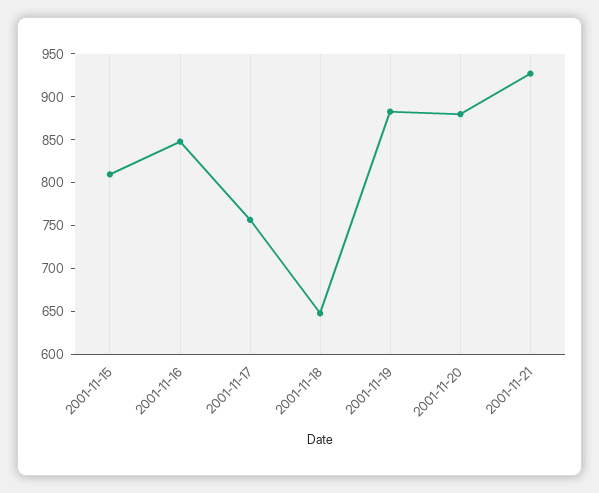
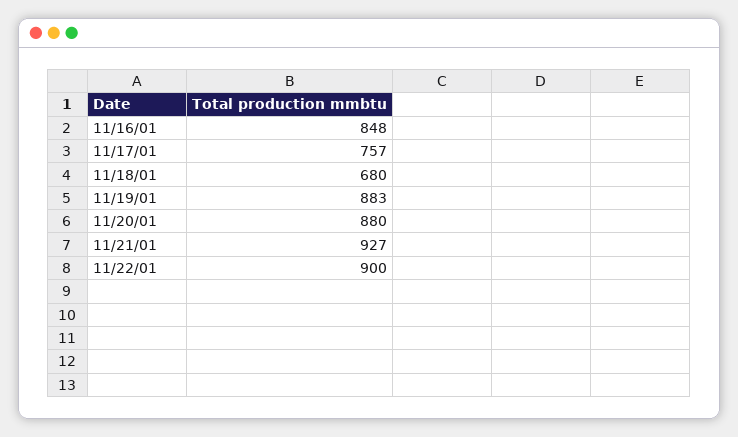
2001-11-15: 810 -> none
2001-11-18: 650 -> 680
11/22/01: none -> 900

